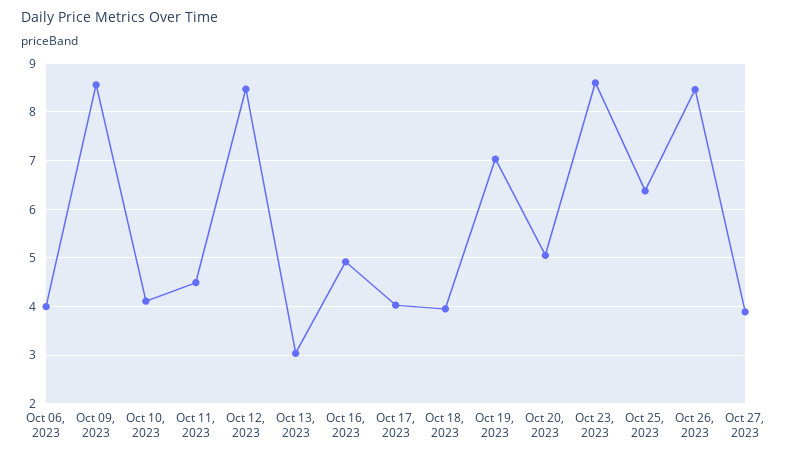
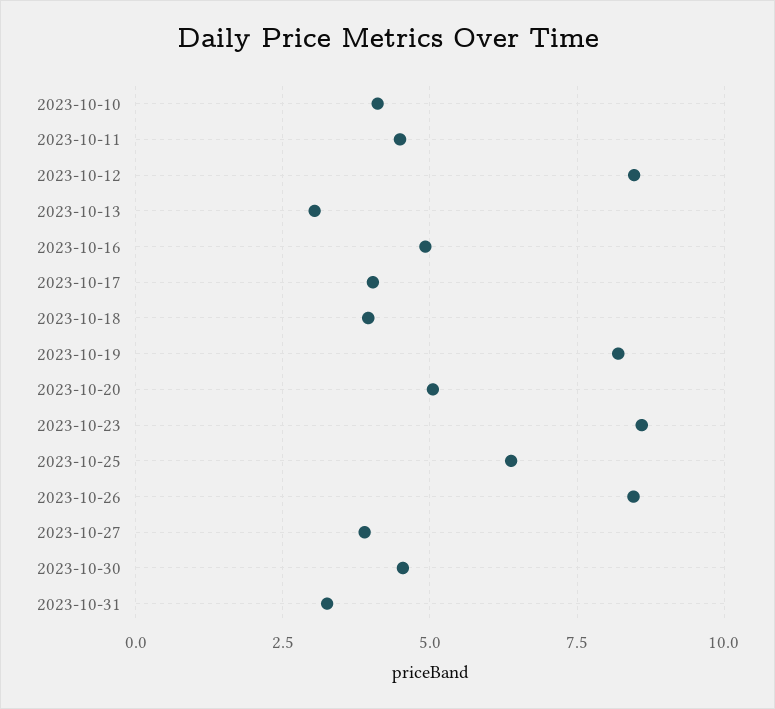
Oct 06, 2023: 4 -> none
Oct 09, 2023: 8.6 -> none
Oct 19, 2023: 7 -> 8.25
2023-10-30: none -> 4.5
2023-10-31: none -> 3.25

